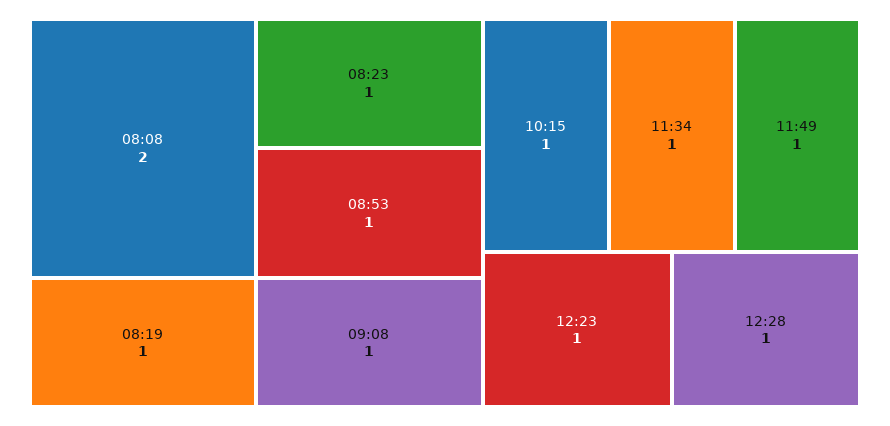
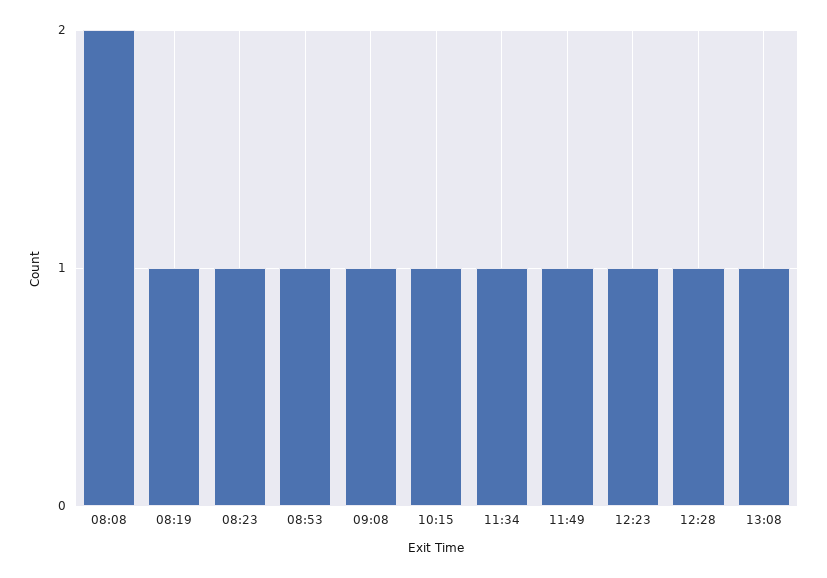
13:08: none -> 1

